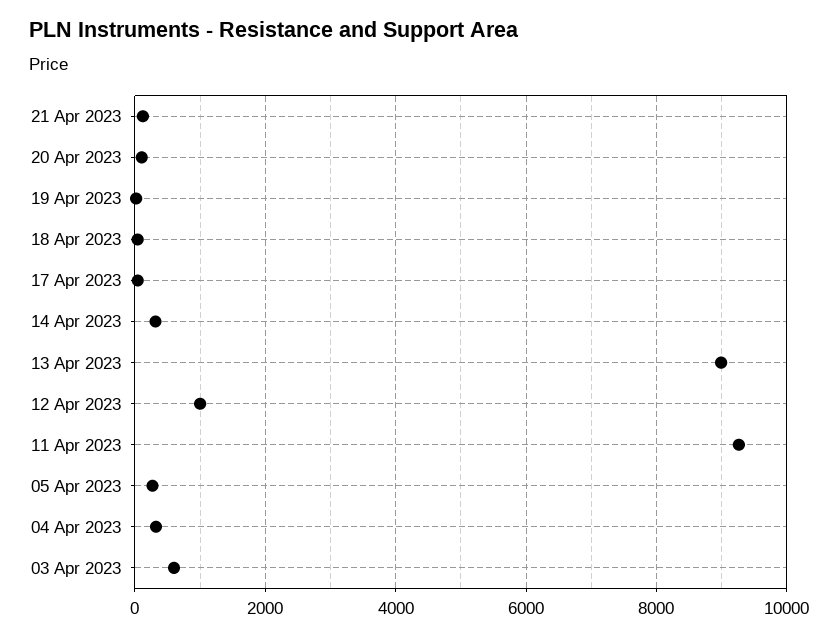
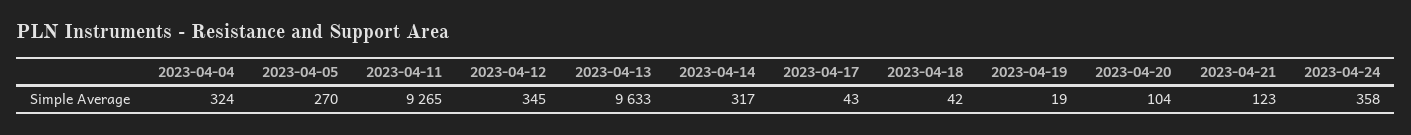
13 Apr 2023: 9000 -> 9633
12 Apr 2023: 1000 -> 345
03 Apr 2023: 600 -> none
2023-04-24: none -> 358

